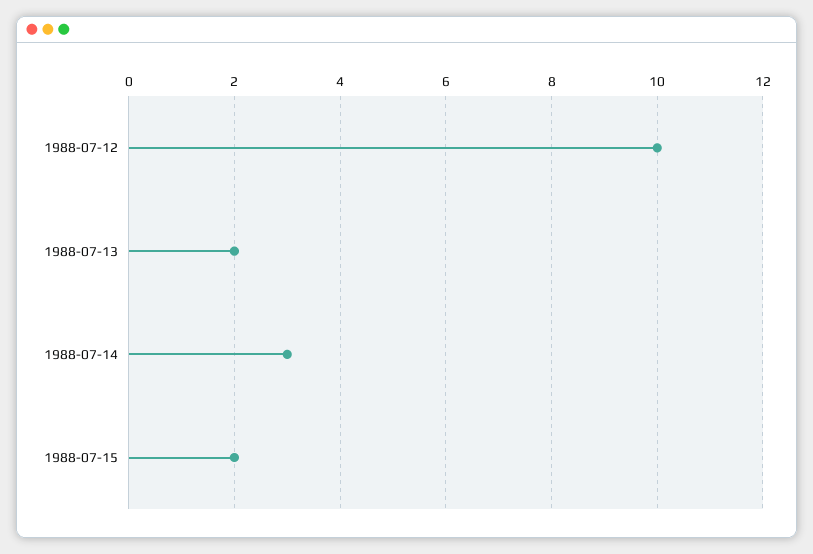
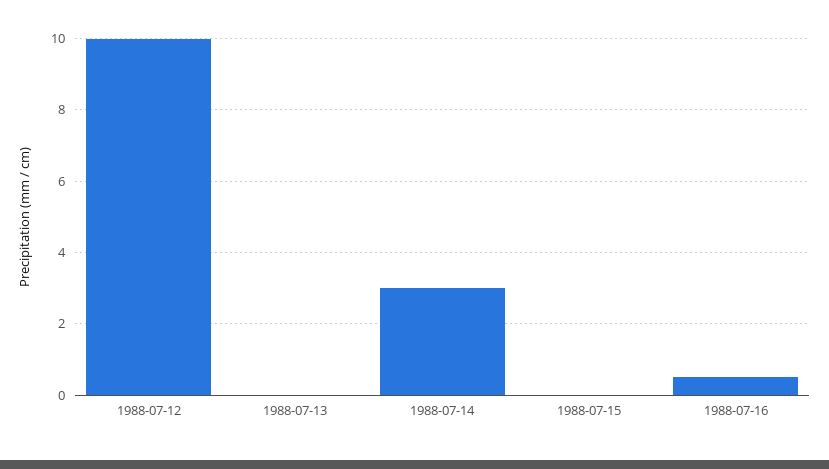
1988-07-13: 2 -> 0
1988-07-15: 2 -> 0
1988-07-16: none -> 0.5

